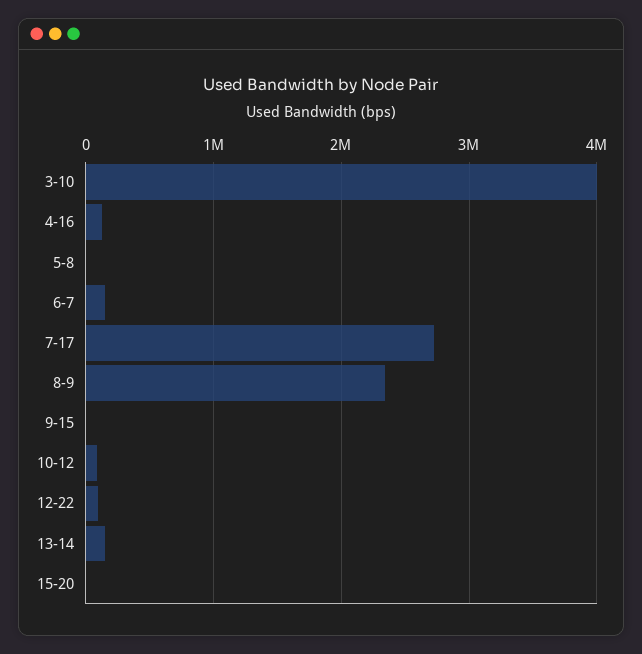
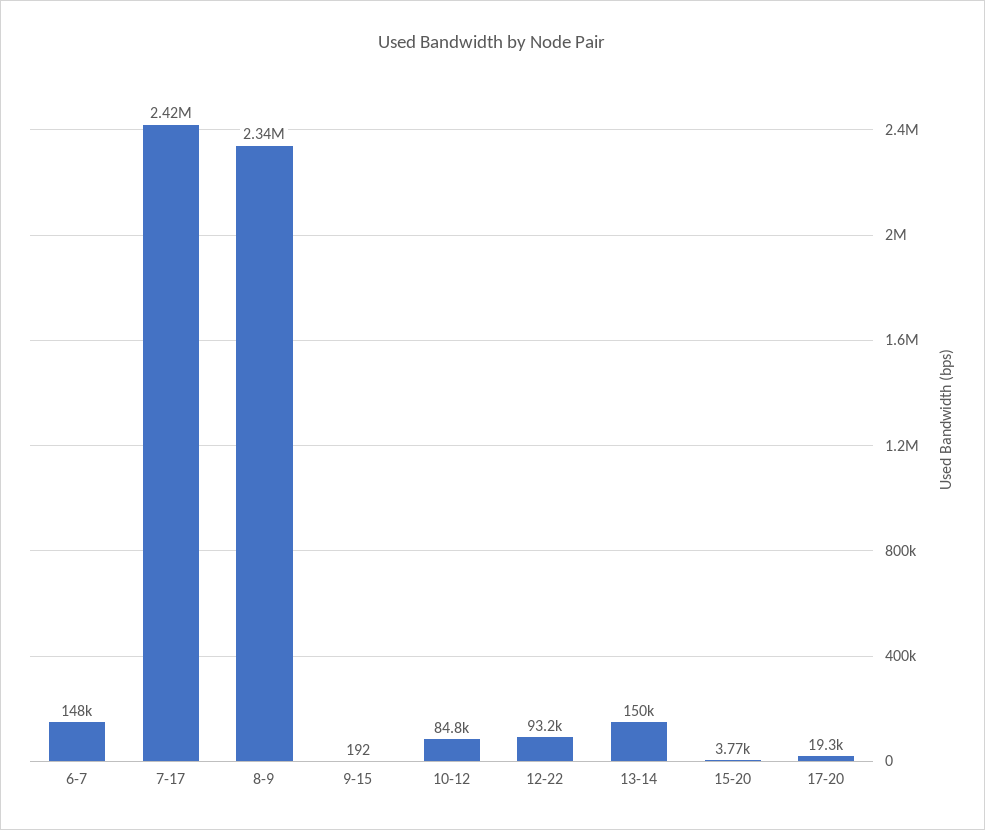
3-10: 4000000 -> none
4-16: 100000 -> none
5-8: 0 -> none
7-17: 2700000 -> 2420000
17-20: none -> 19300

